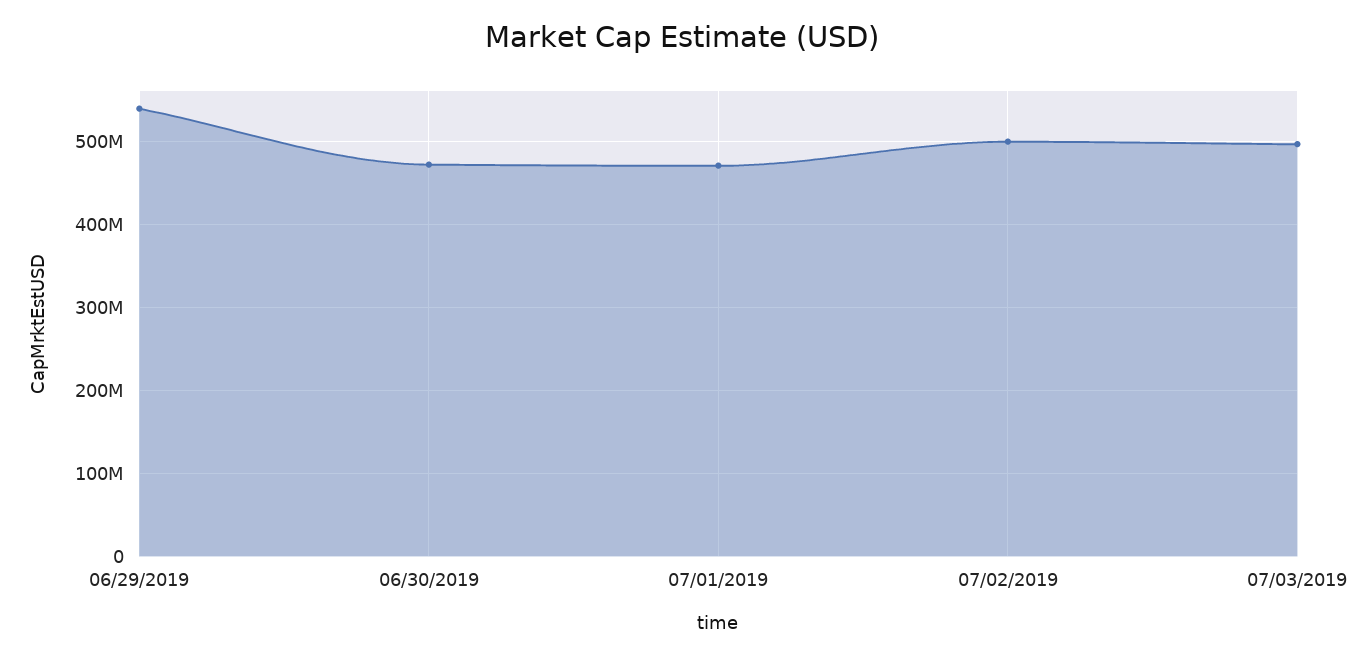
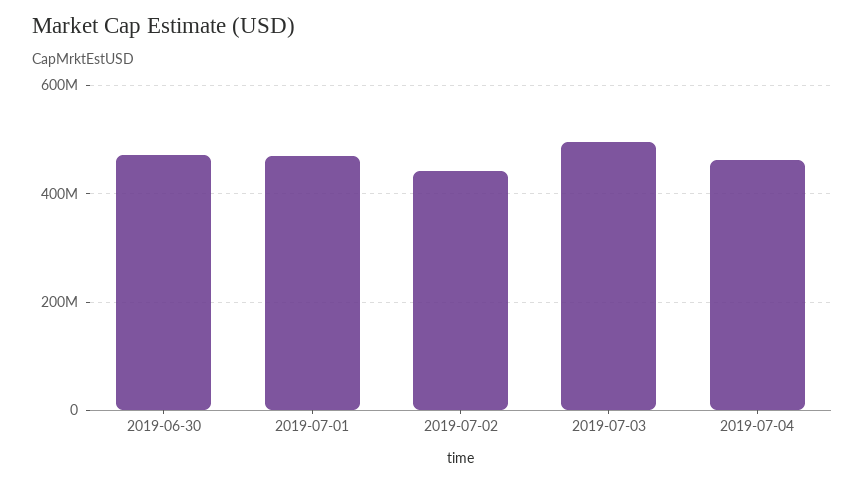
06/29/2019: 540000000 -> none
07/02/2019: 500000000 -> 440000000
2019-07-04: none -> 460000000

